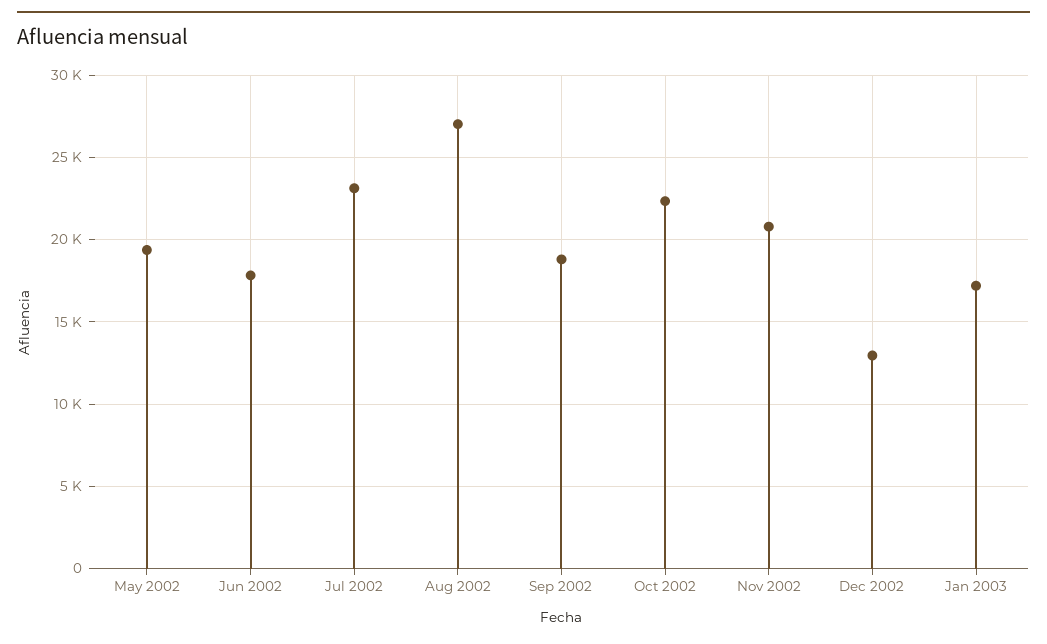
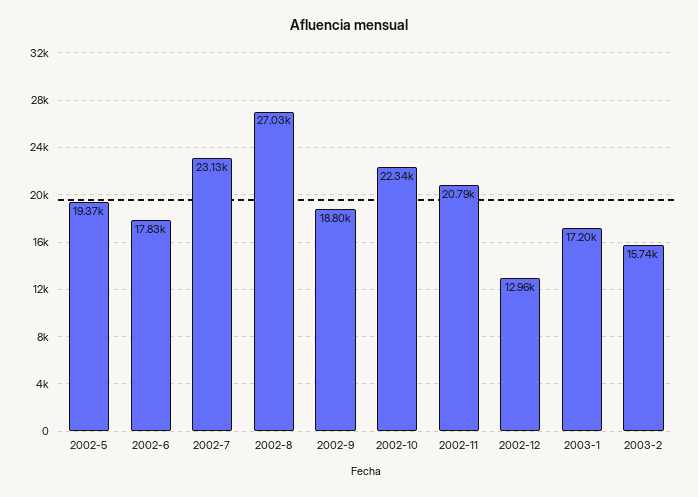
2003-2: none -> 15740

